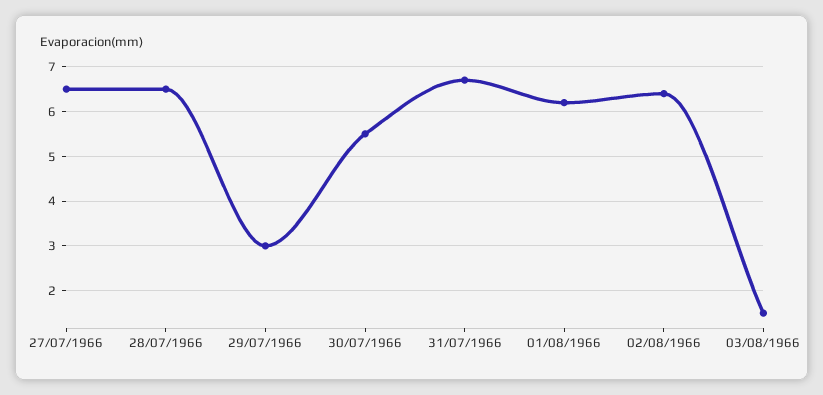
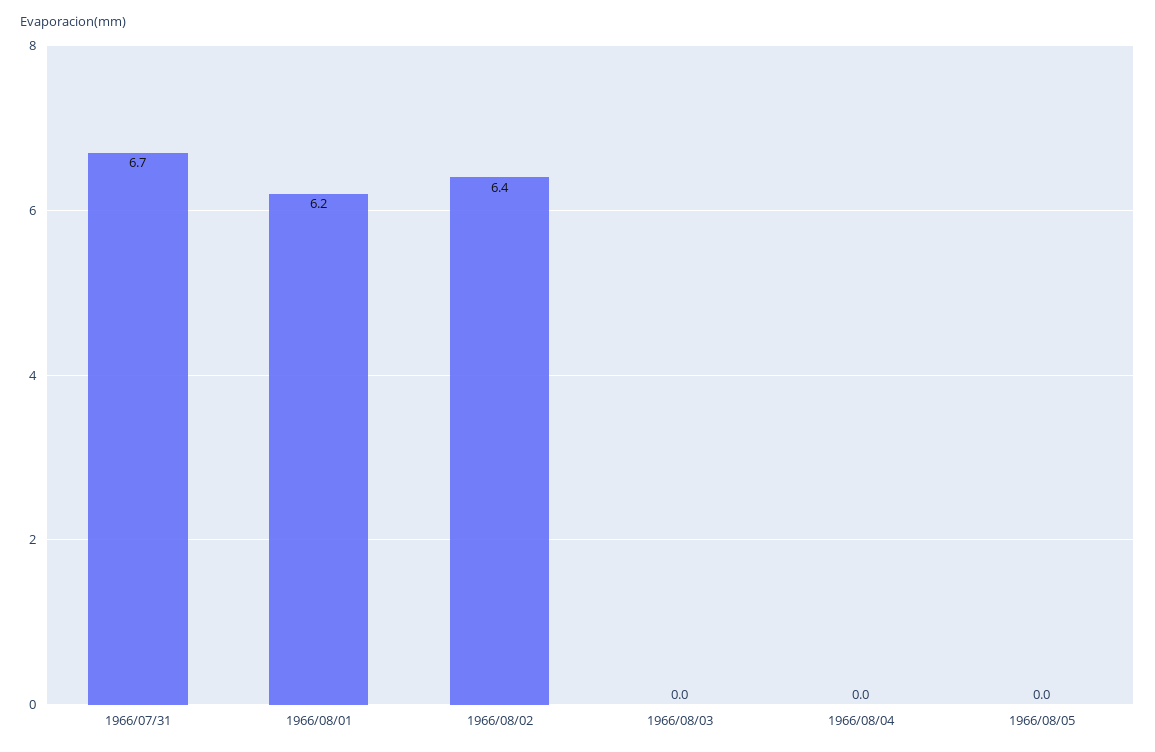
27/07/1966: 6.5 -> none
28/07/1966: 6.5 -> none
29/07/1966: 3 -> none
30/07/1966: 5.5 -> none
03/08/1966: 1.5 -> 0
1966/08/04: none -> 0
1966/08/05: none -> 0

